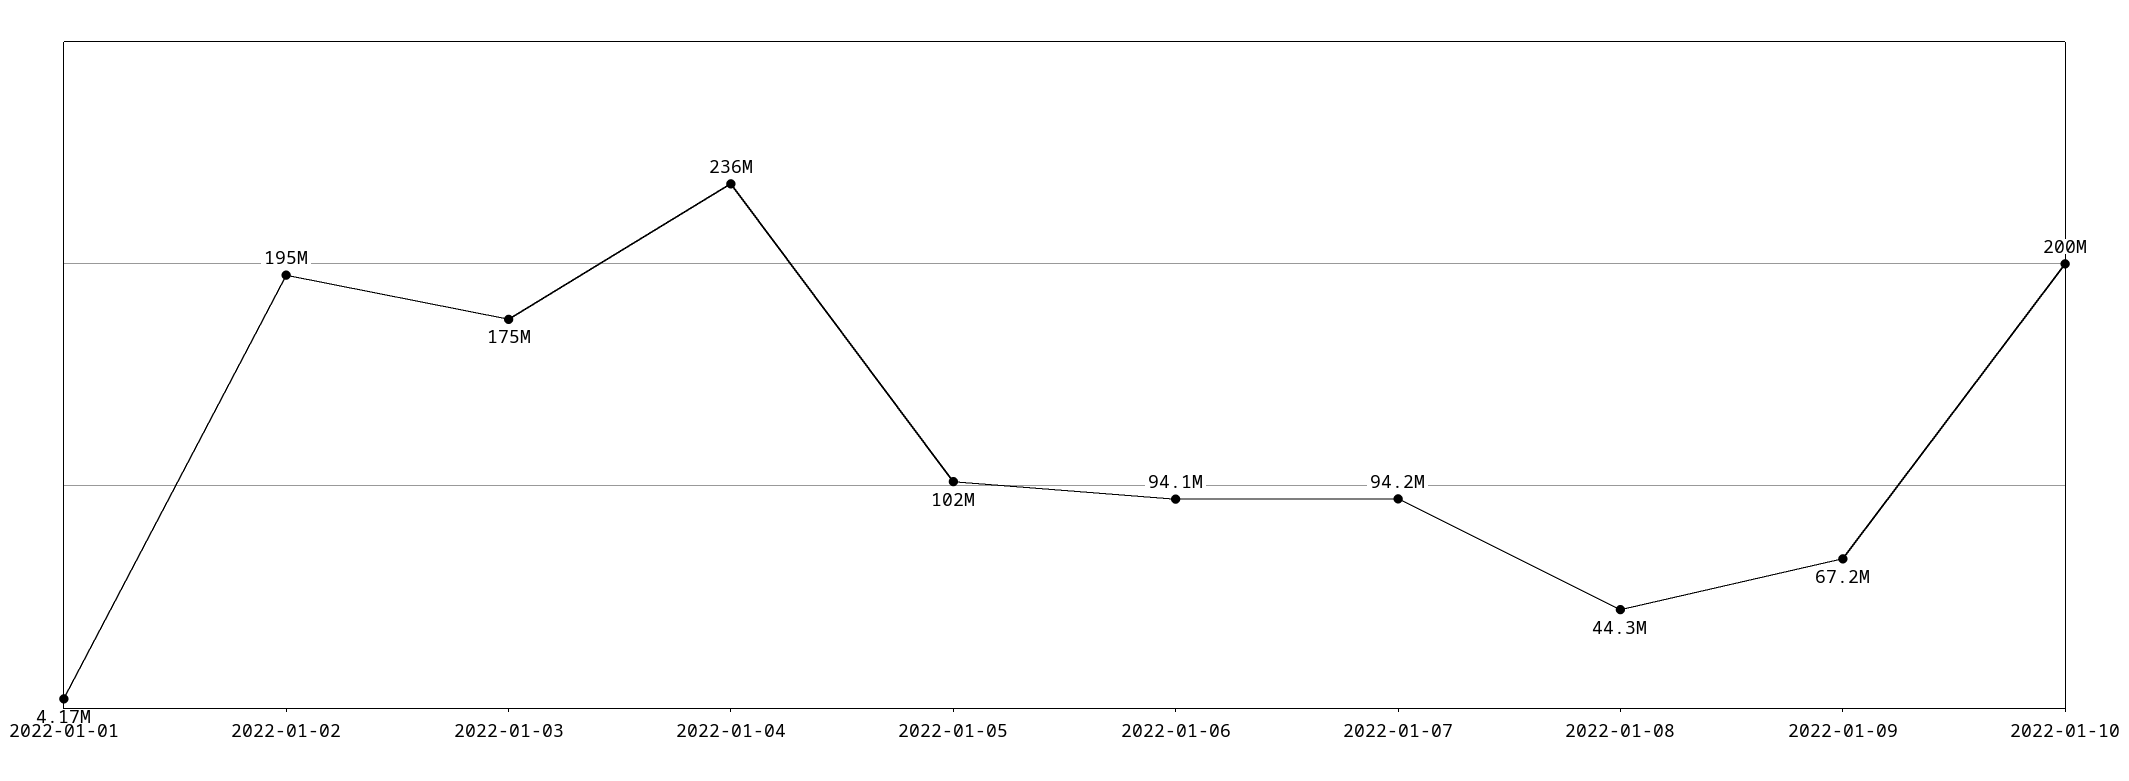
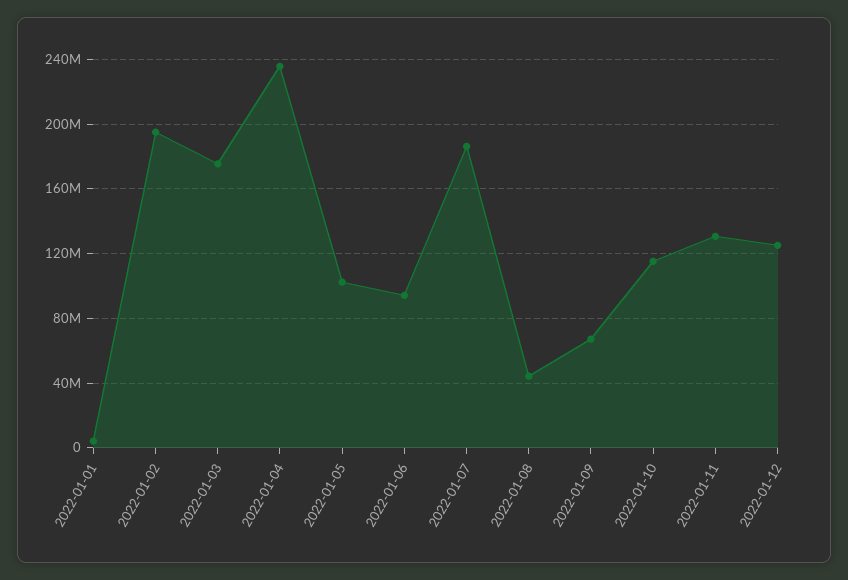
2022-01-07: 94200000 -> 185000000
2022-01-10: 200000000 -> 115000000
2022-01-11: none -> 130000000
2022-01-12: none -> 125000000

